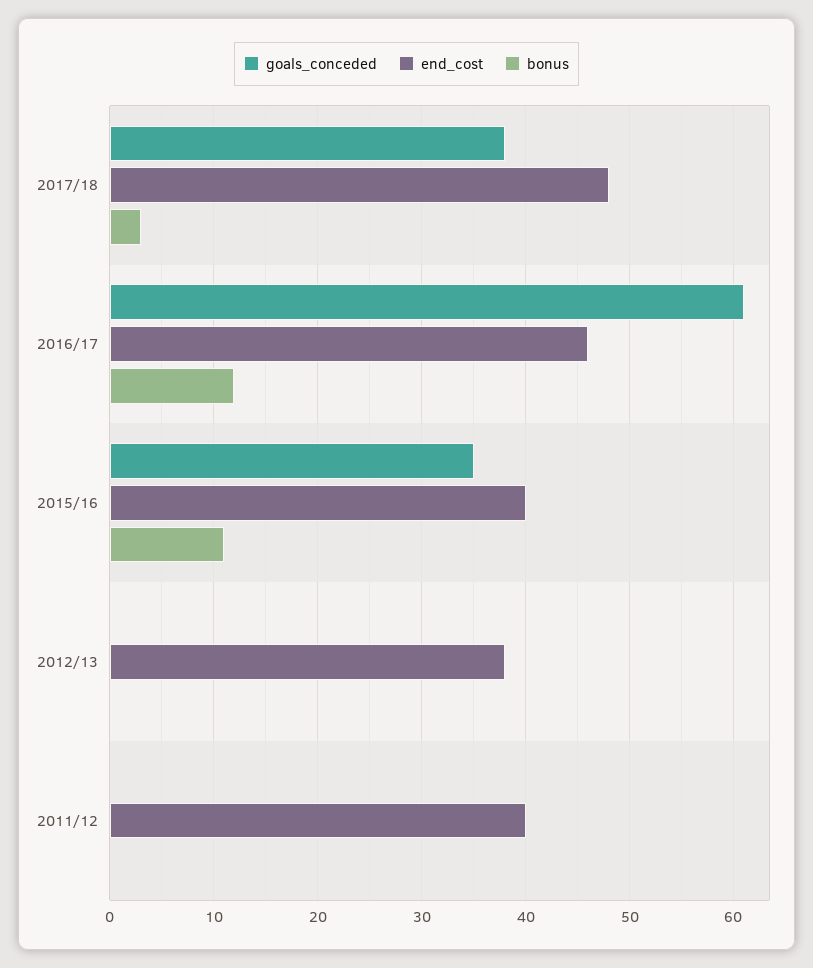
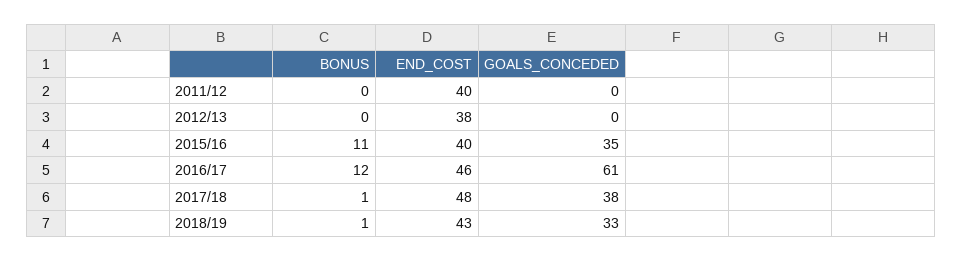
bonus, 2017/18: 3 -> 1
bonus, 2018/19: none -> 1
end_cost, 2018/19: none -> 43
goals_conceded, 2018/19: none -> 33

